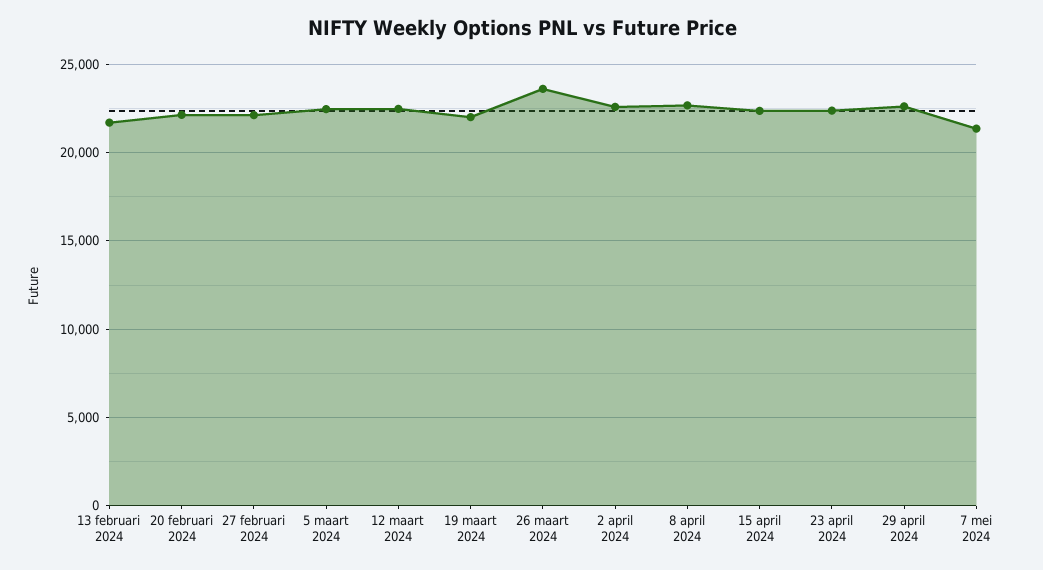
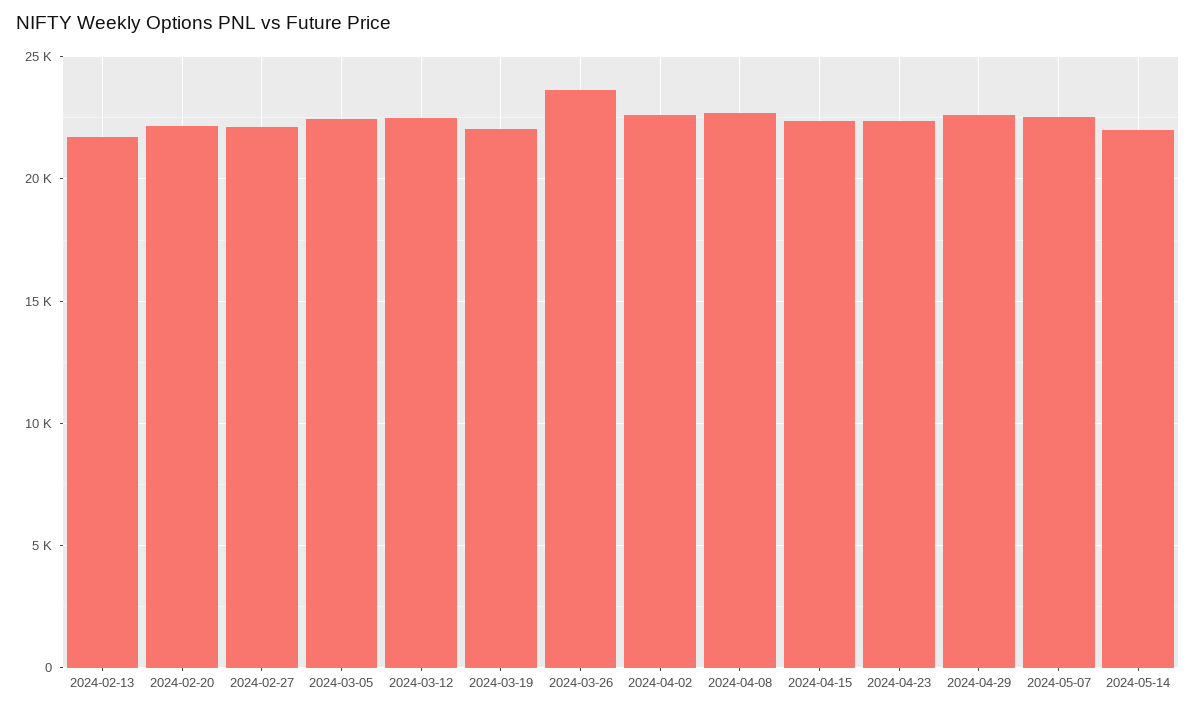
7 mei 2024: 21500 -> 22500
2024-05-14: none -> 22000

